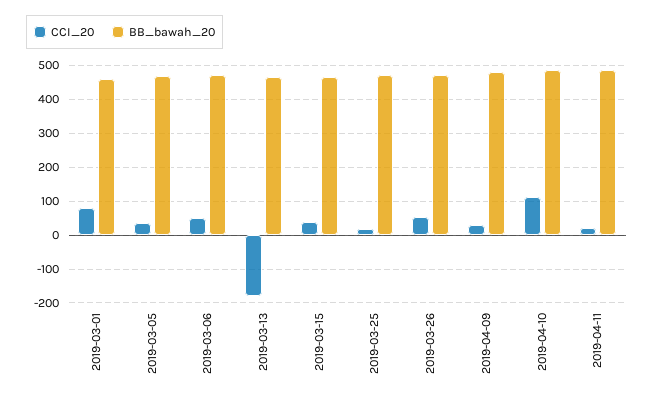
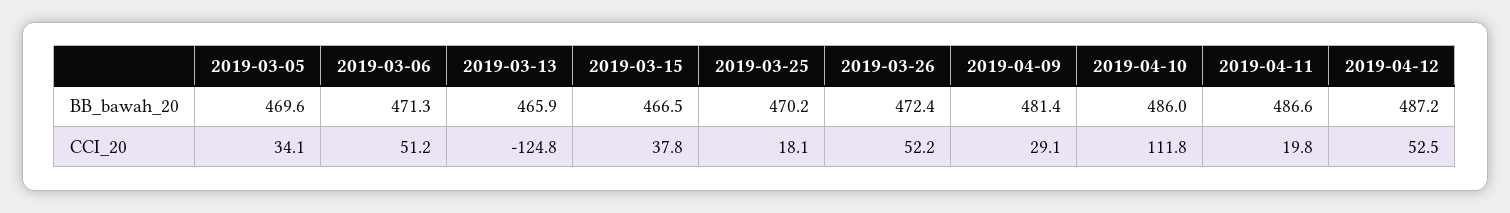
CCI_20, 2019-03-01: 80 -> none
BB_bawah_20, 2019-03-01: 460 -> none
CCI_20, 2019-03-13: -180 -> -124.8
BB_bawah_20, 2019-04-12: none -> 487.2
CCI_20, 2019-04-12: none -> 52.5

